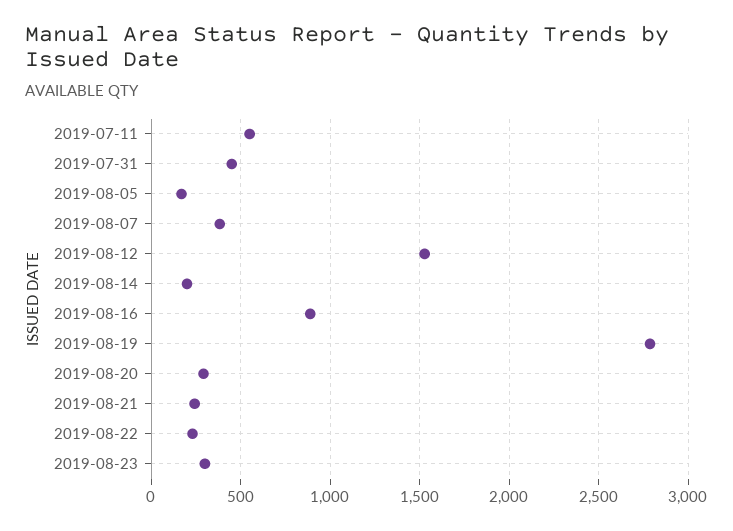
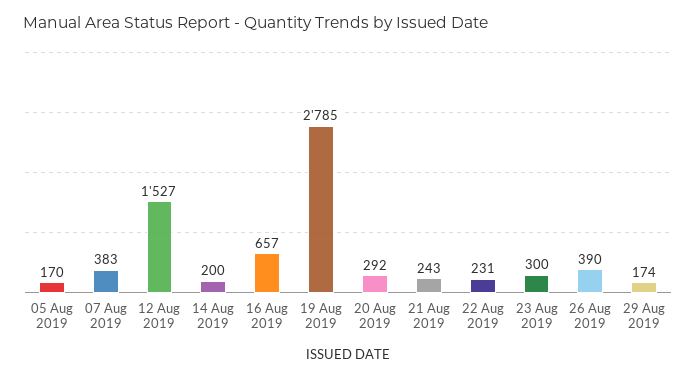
2019-07-11: 550 -> none
2019-07-31: 450 -> none
2019-08-16: 900 -> 657
26 Aug 2019: none -> 390
29 Aug 2019: none -> 174

